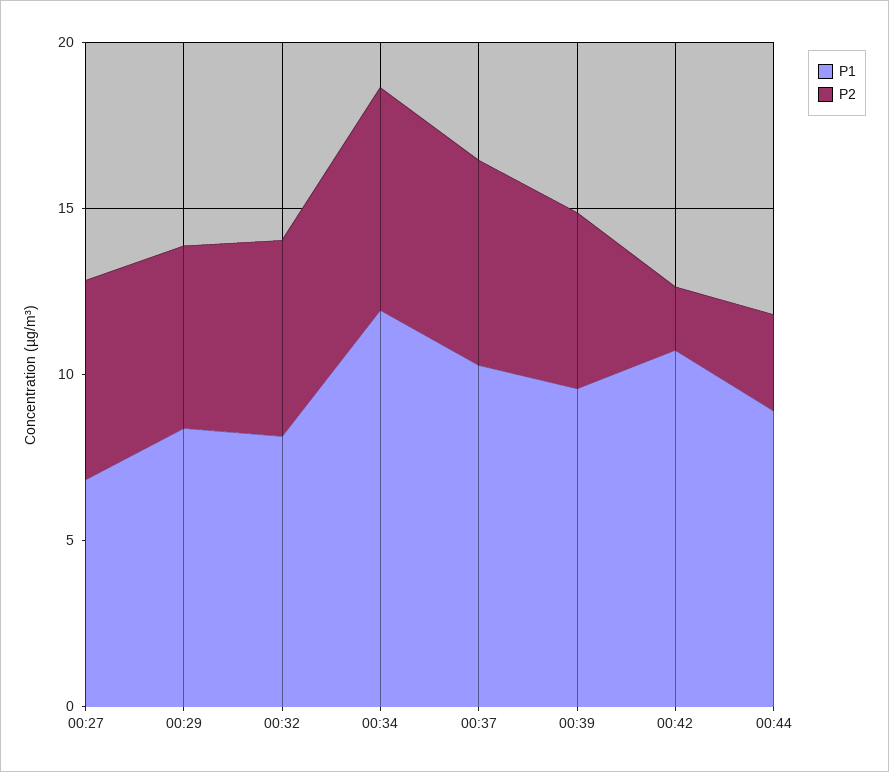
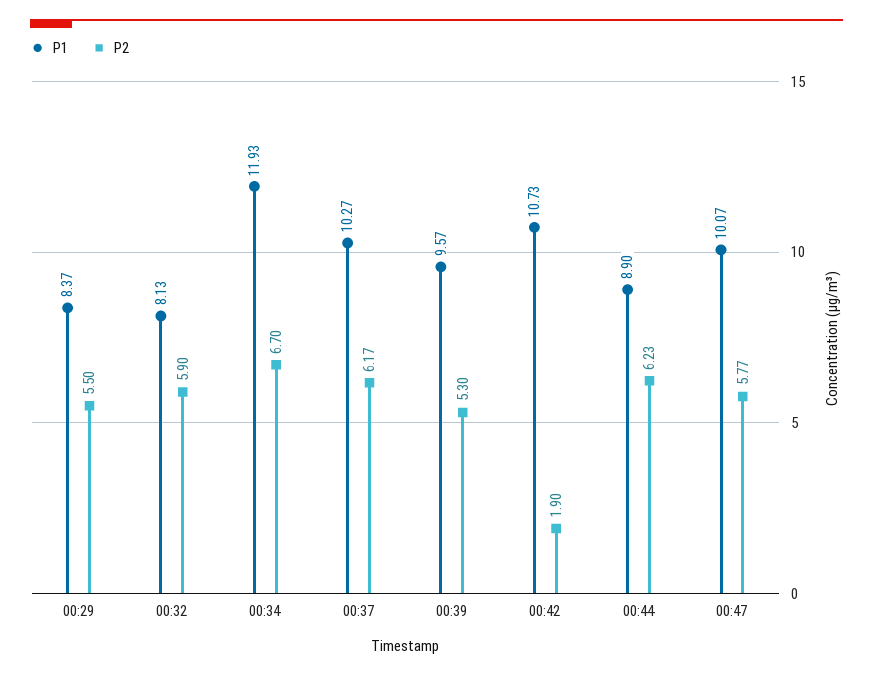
P1, 00:27: 7 -> none
P2, 00:27: 6 -> none
P2, 00:44: 3 -> 6.23
P1, 00:47: none -> 10.07
P2, 00:47: none -> 5.77

